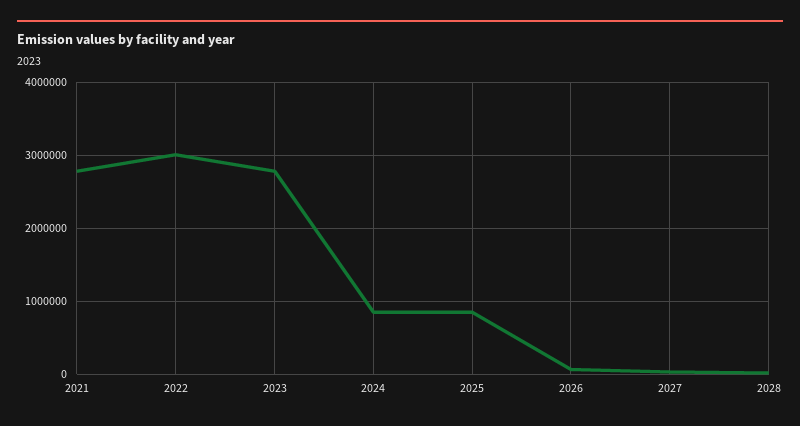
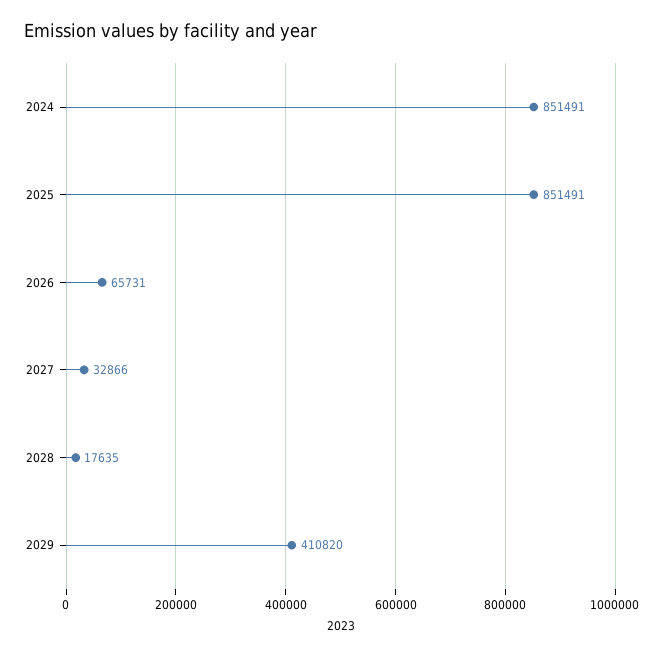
2021: 2800000 -> none
2022: 3000000 -> none
2023: 2800000 -> none
2029: none -> 410820

